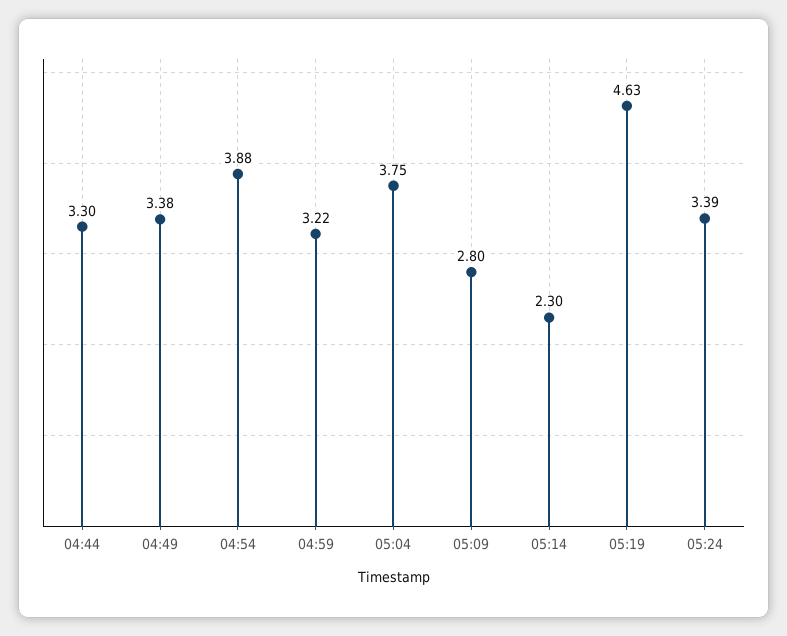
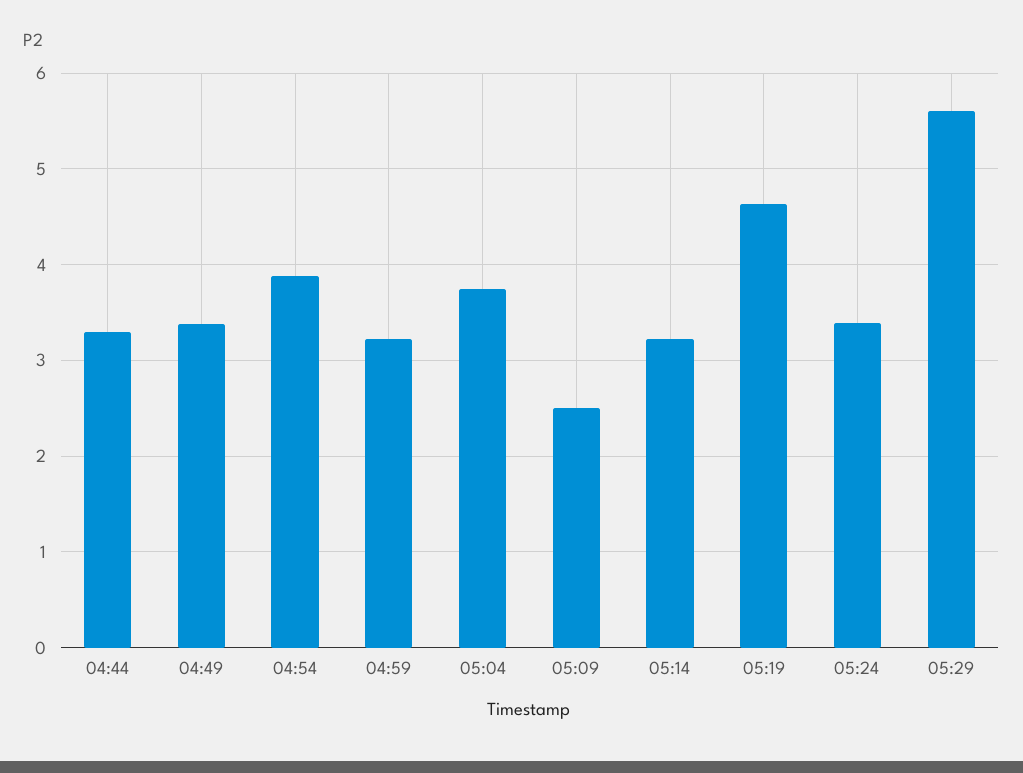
05:09: 2.8 -> 2.5
05:14: 2.3 -> 3.2
05:29: none -> 5.6

